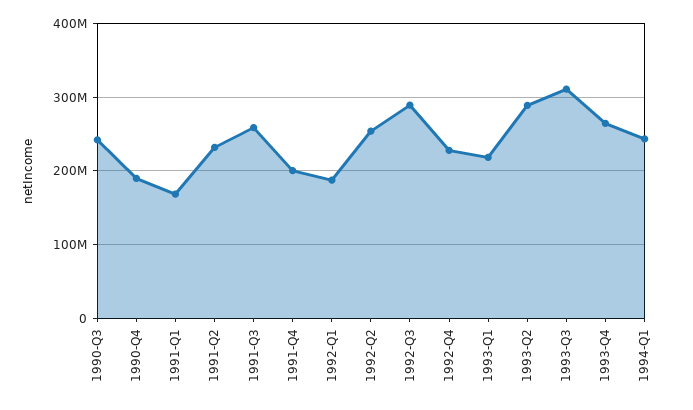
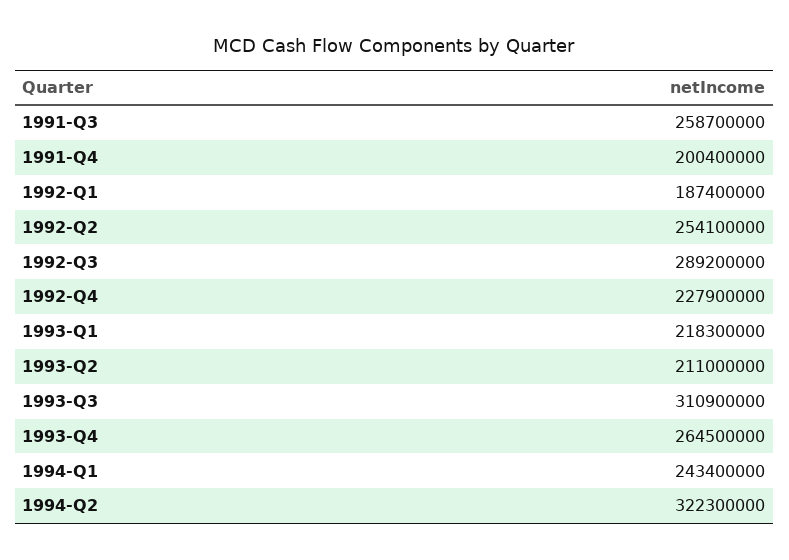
1990-Q3: 240000000 -> none
1990-Q4: 190000000 -> none
1991-Q1: 170000000 -> none
1991-Q2: 230000000 -> none
1993-Q2: 290000000 -> 211000000
1994-Q2: none -> 322300000

